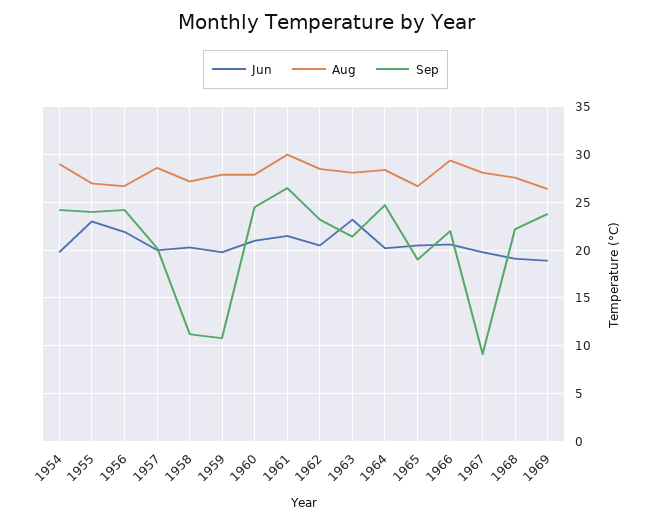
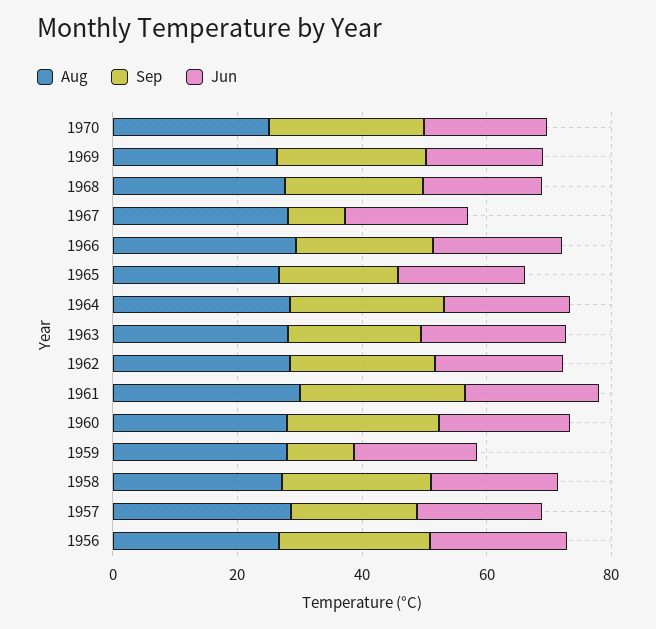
Jun, 1954: 20 -> none
Aug, 1954: 29 -> none
Sep, 1954: 24 -> none
Jun, 1955: 23 -> none
Aug, 1955: 27 -> none
Sep, 1955: 24 -> none
Sep, 1958: 11 -> 25
Aug, 1970: none -> 25
Sep, 1970: none -> 25
Jun, 1970: none -> 20

